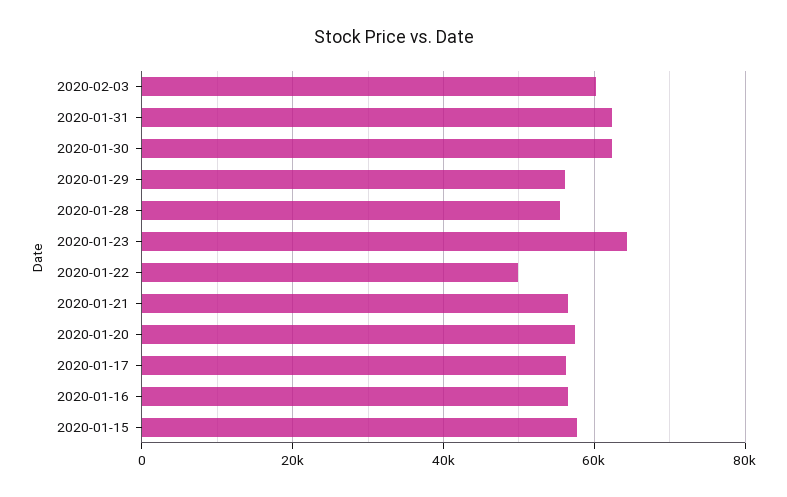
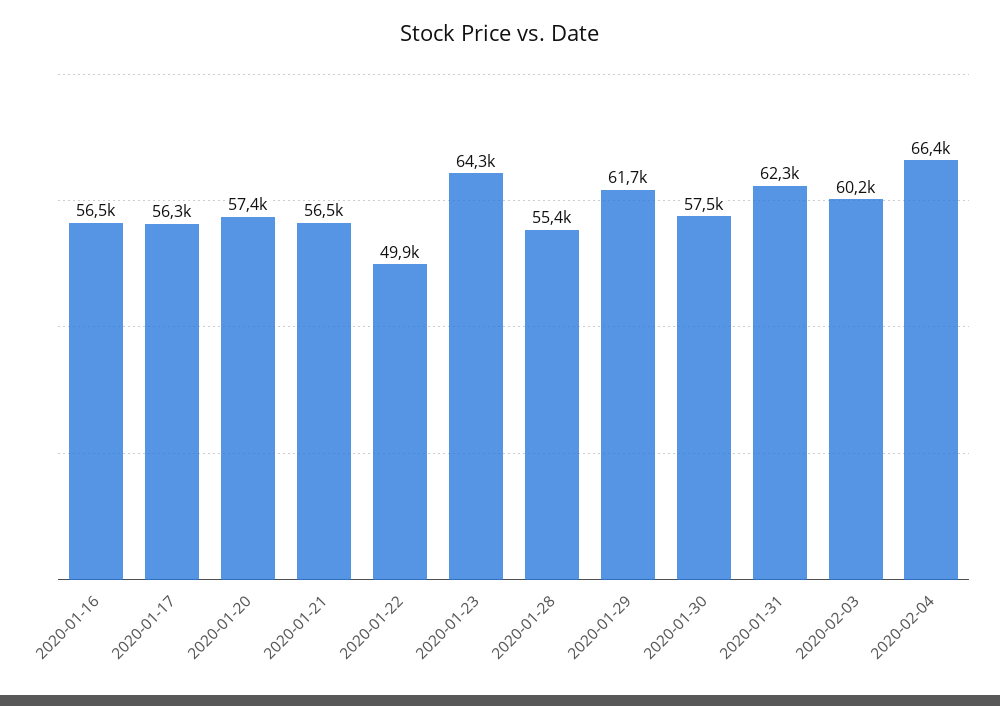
2020-01-30: 62000 -> 57500
2020-01-29: 56000 -> 61700
2020-01-15: 58000 -> none
2020-02-04: none -> 66400

